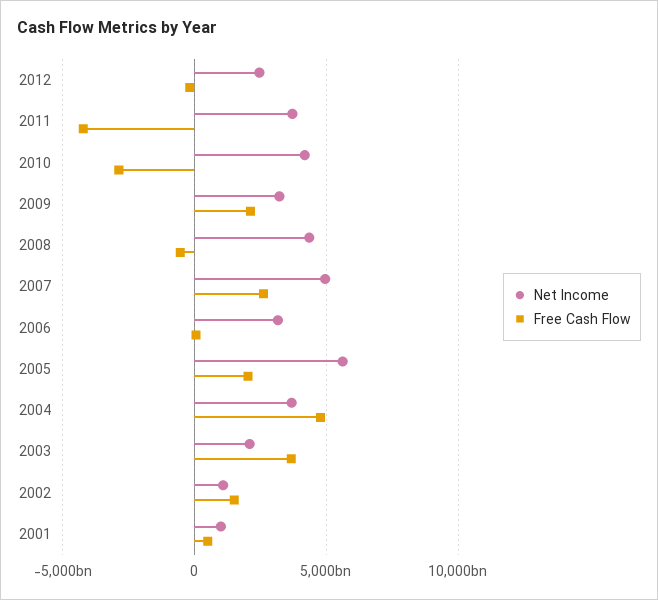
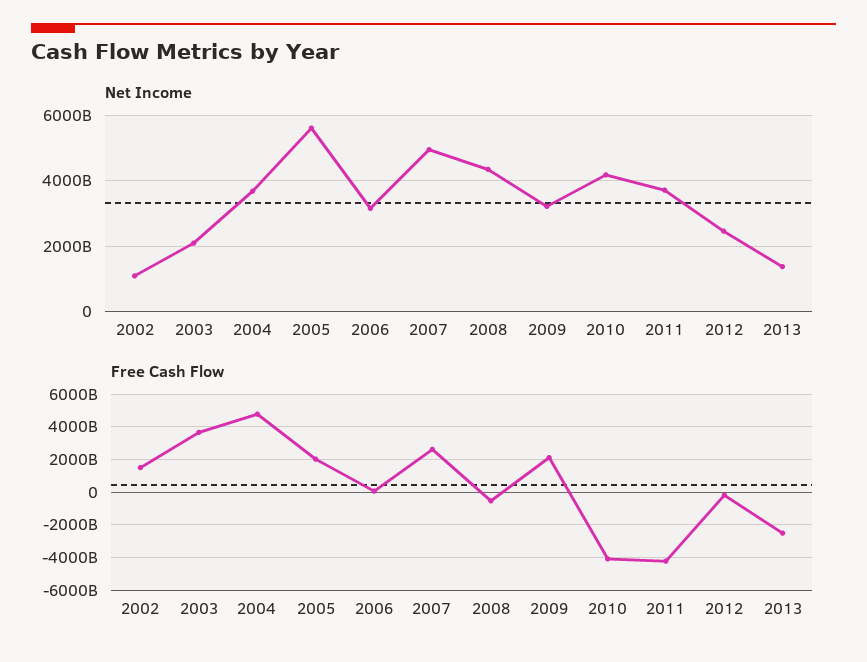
Free Cash Flow, 2010: -3000000000000 -> -4000000000000
Net Income, 2001: 1000000000000 -> none
Free Cash Flow, 2001: 500000000000 -> none
Net Income, 2013: none -> 1400000000000
Free Cash Flow, 2013: none -> -2500000000000

